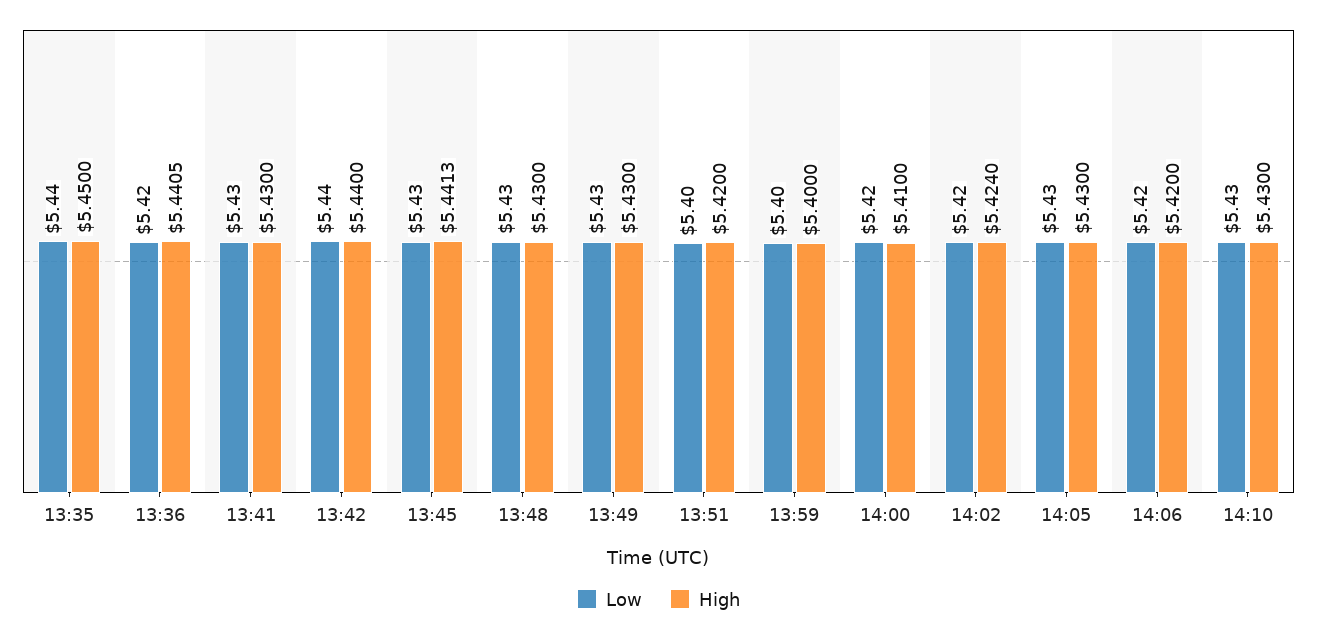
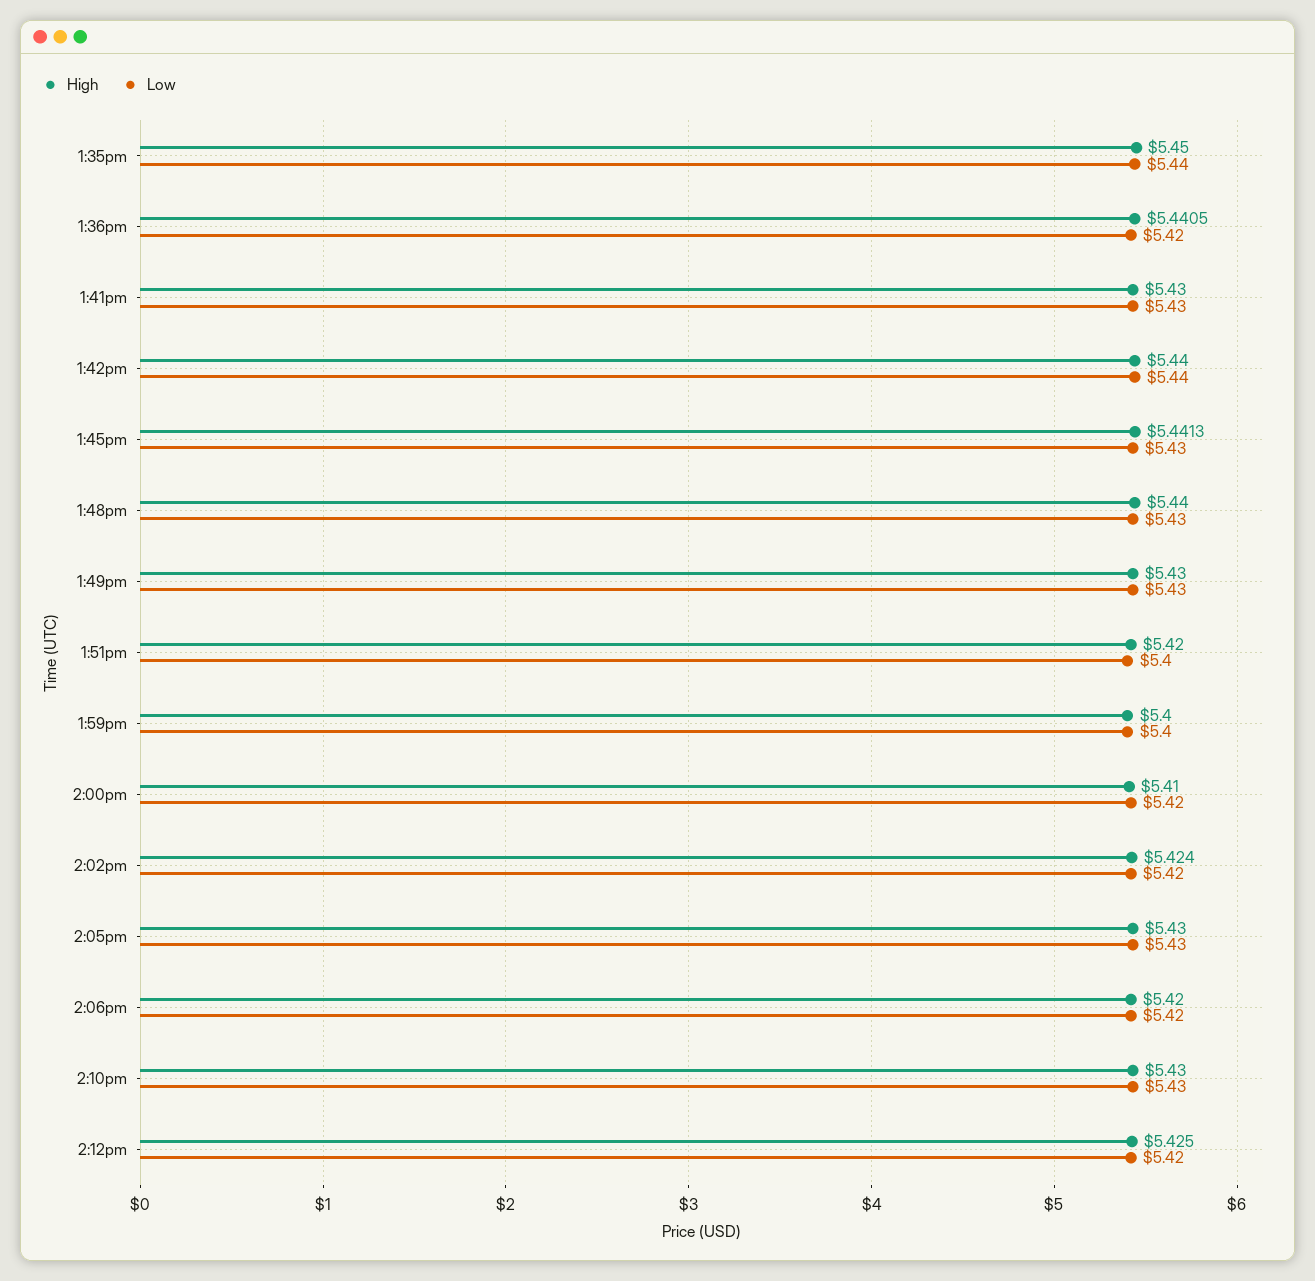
High, 13:48: 5.43 -> 5.44
High, 2:12pm: none -> 5.425
Low, 2:12pm: none -> 5.42

